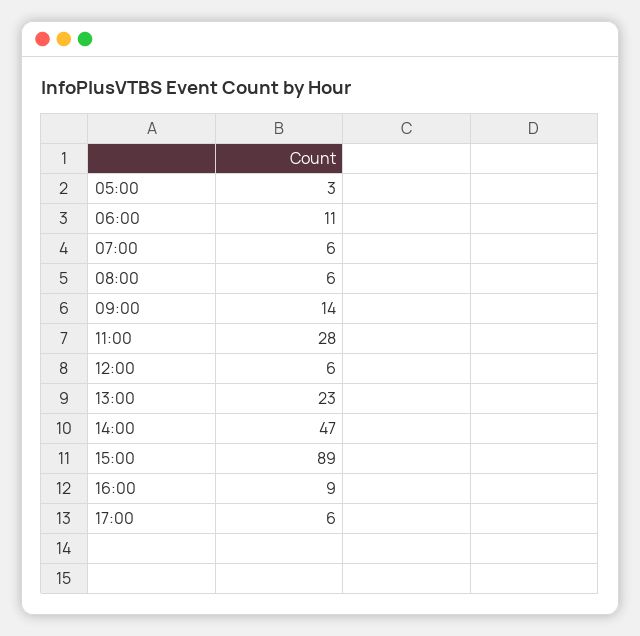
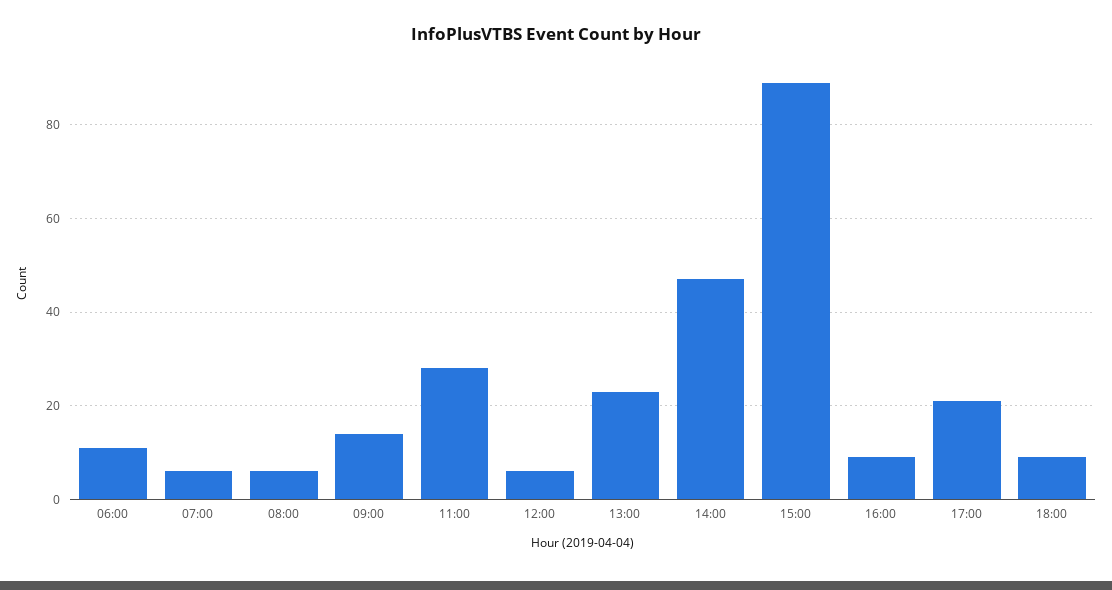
05:00: 3 -> none
17:00: 6 -> 20
18:00: none -> 10

